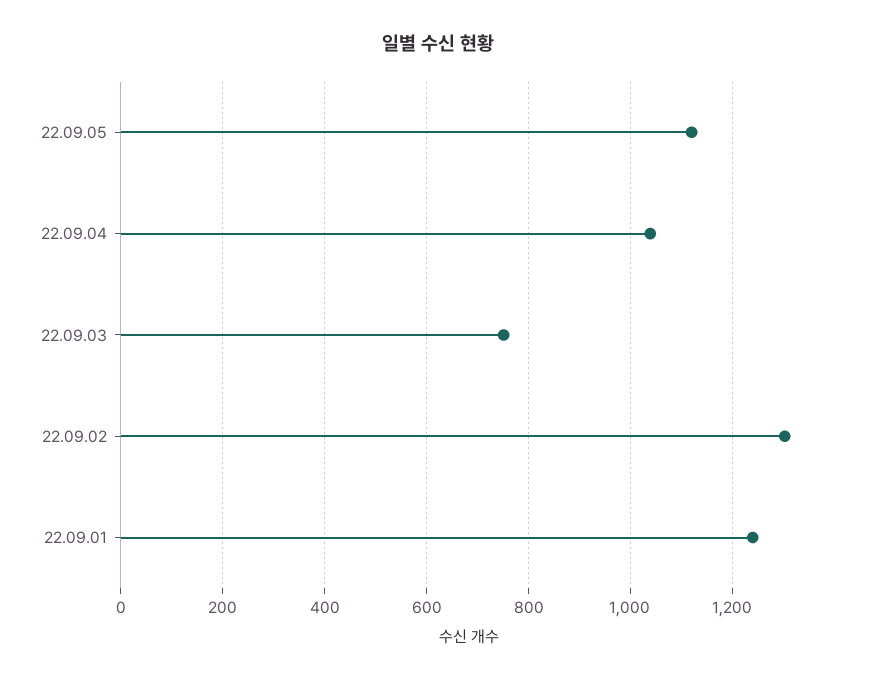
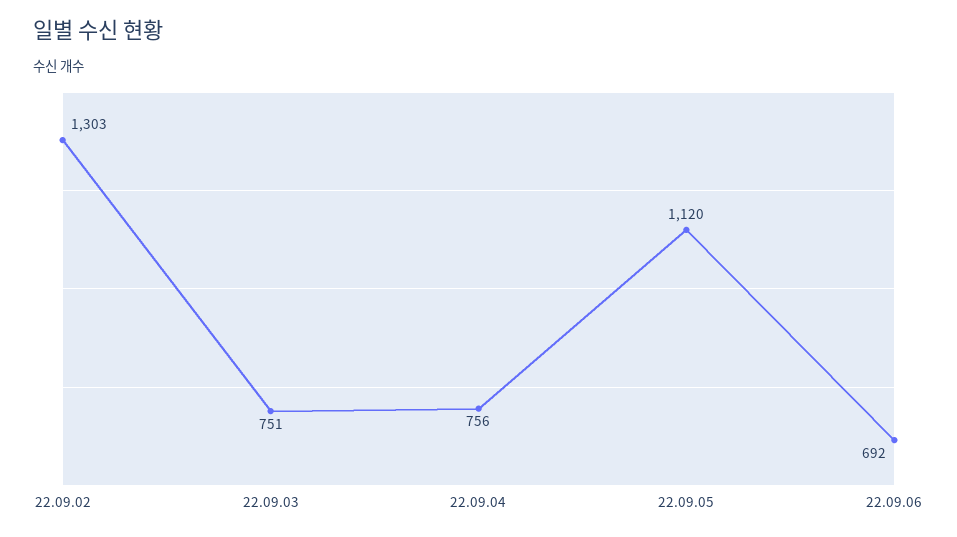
22.09.04: 1040 -> 756
22.09.01: 1240 -> none
22.09.06: none -> 692

